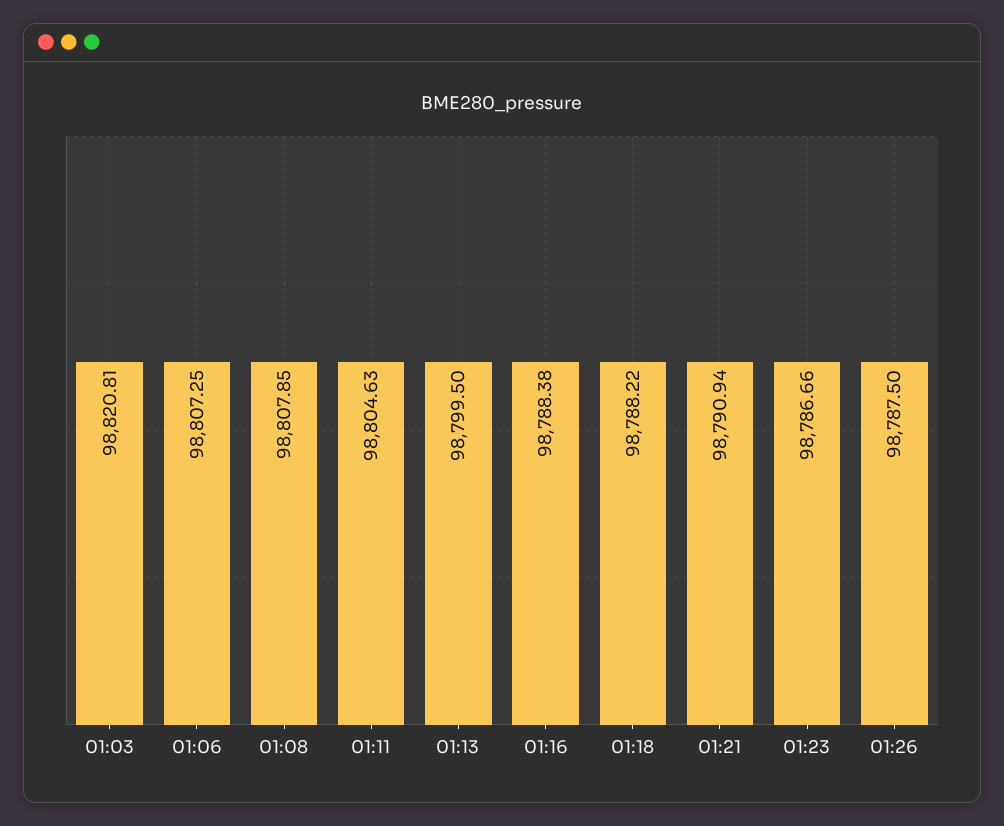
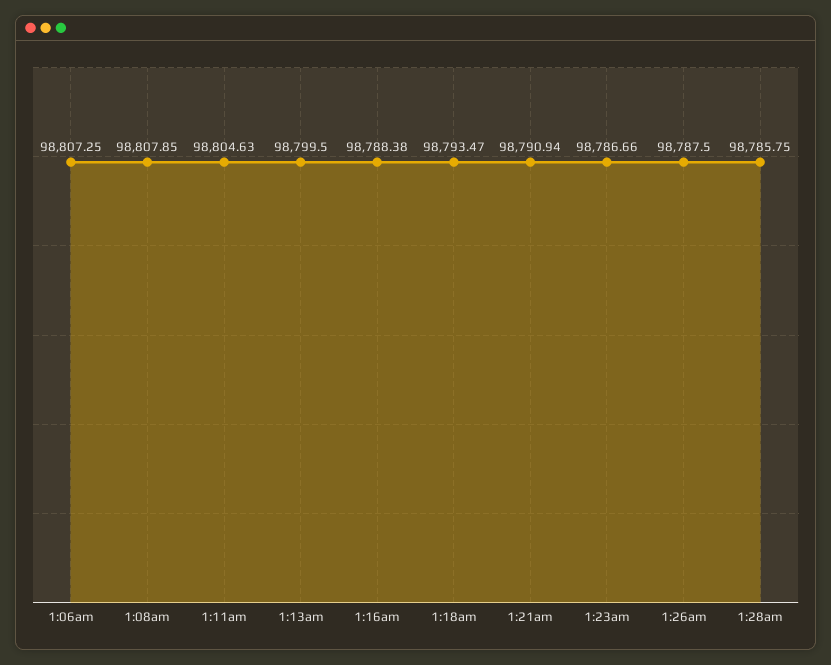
01:03: 98820.81 -> none
01:18: 98788.22 -> 98793.47
1:28am: none -> 98785.75

